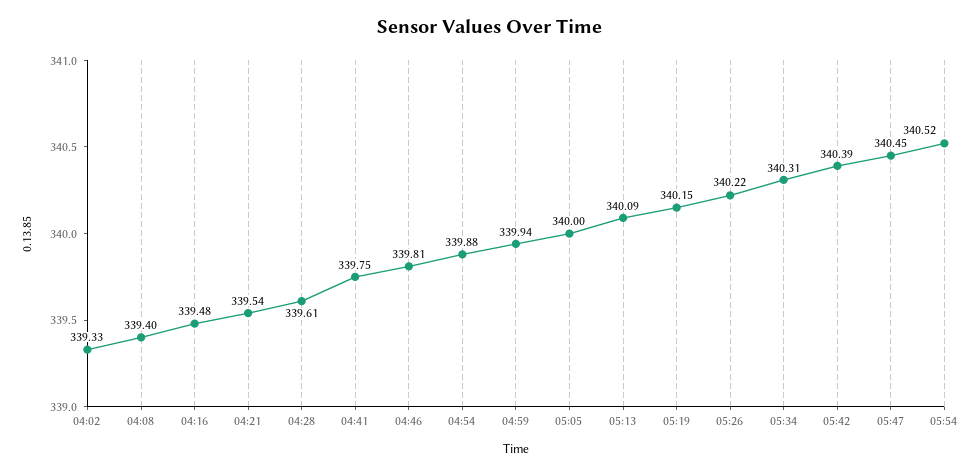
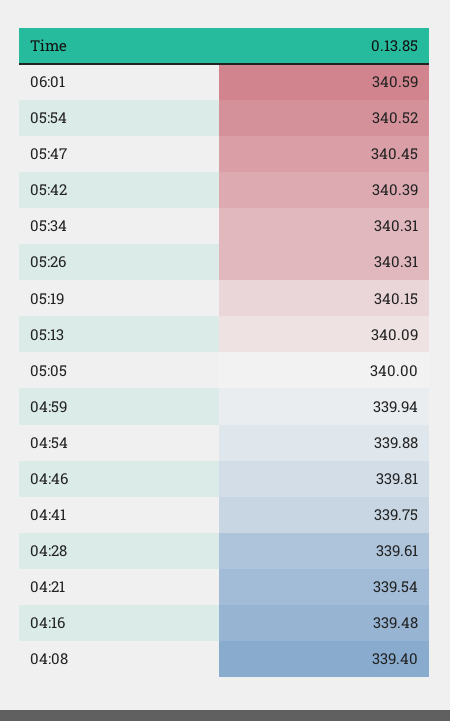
04:02: 339.33 -> none
05:26: 340.22 -> 340.31
06:01: none -> 340.59

